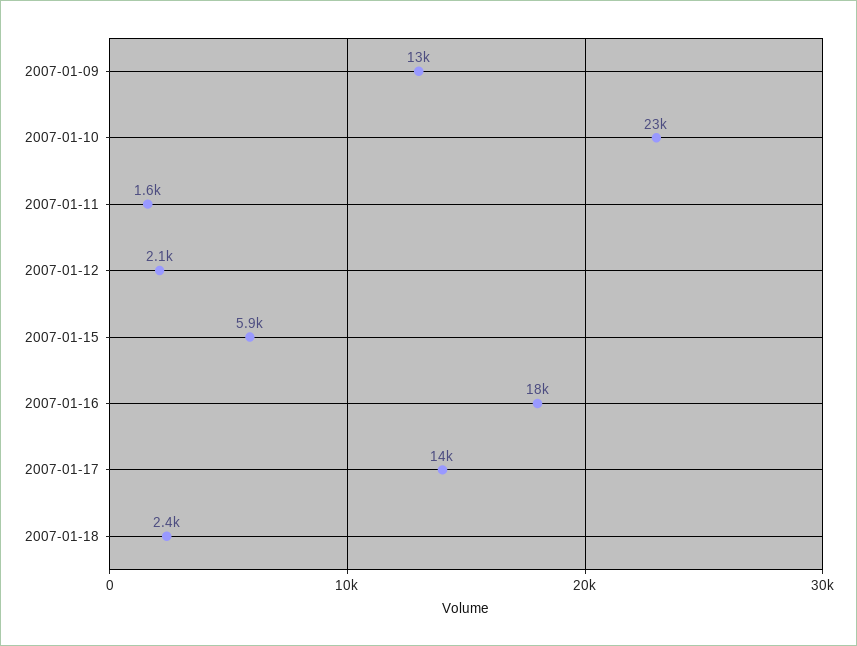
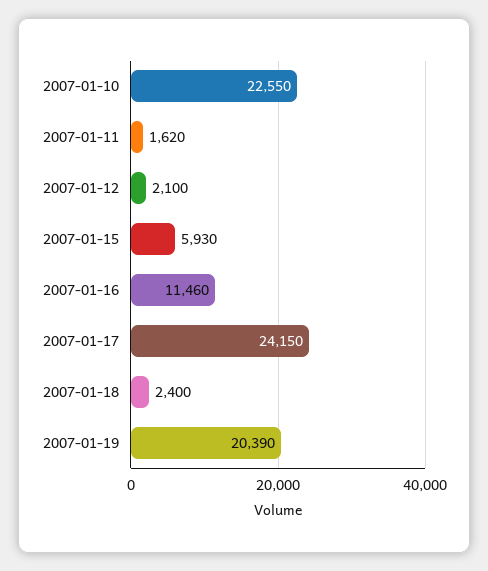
2007-01-09: 13000 -> none
2007-01-16: 18000 -> 11460
2007-01-17: 14000 -> 24150
2007-01-19: none -> 20390

